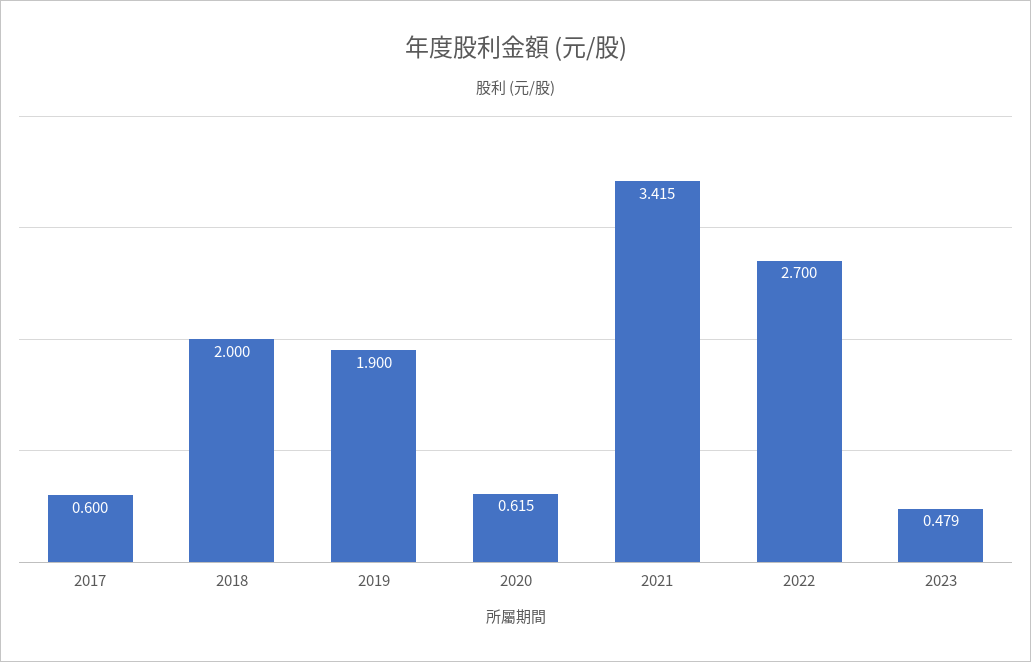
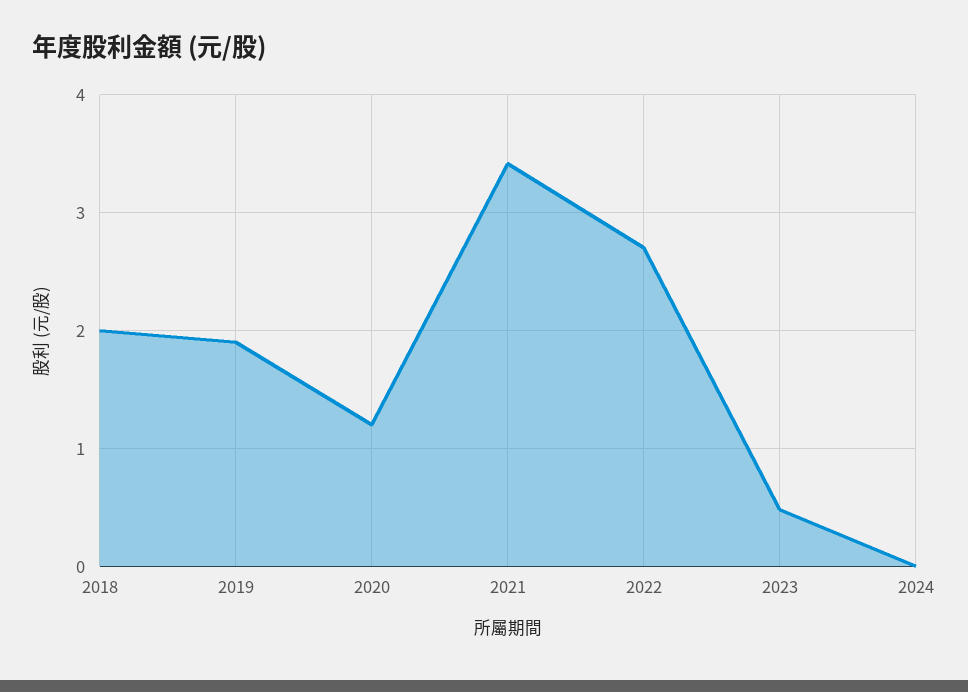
2017: 0.6 -> none
2020: 0.615 -> 1.2
2024: none -> 0

